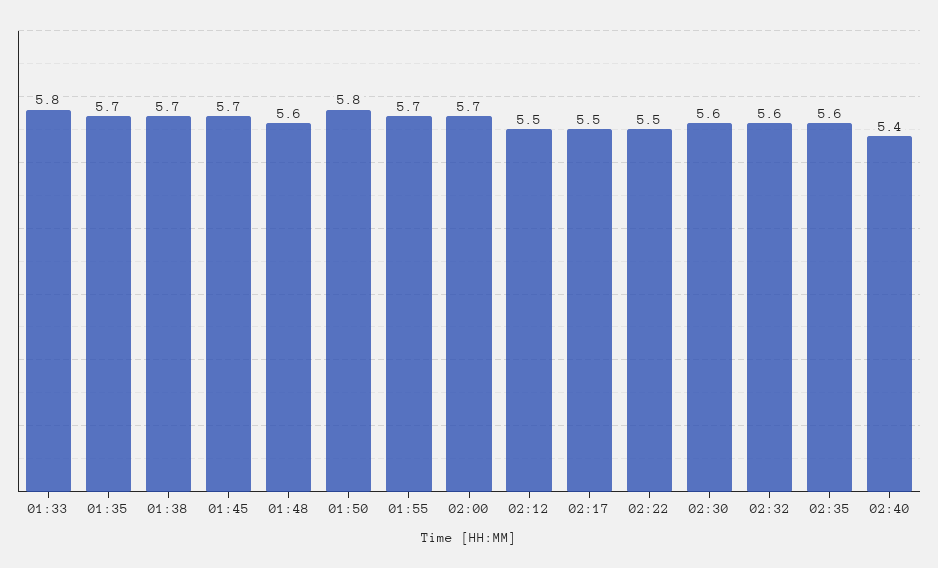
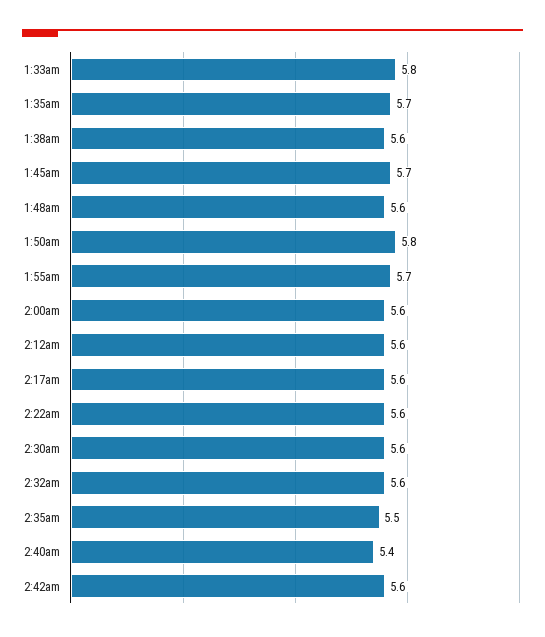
01:38: 5.7 -> 5.6
02:00: 5.7 -> 5.6
02:12: 5.5 -> 5.6
02:17: 5.5 -> 5.6
02:22: 5.5 -> 5.6
02:35: 5.6 -> 5.5
2:42am: none -> 5.6

